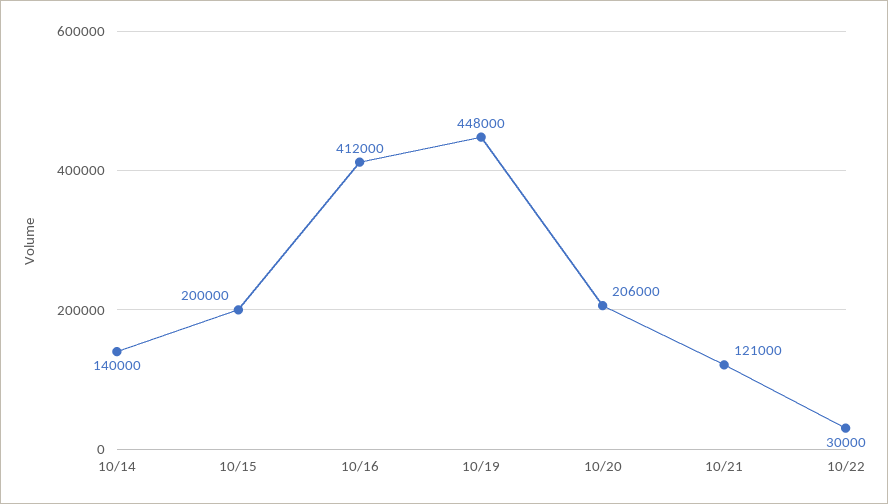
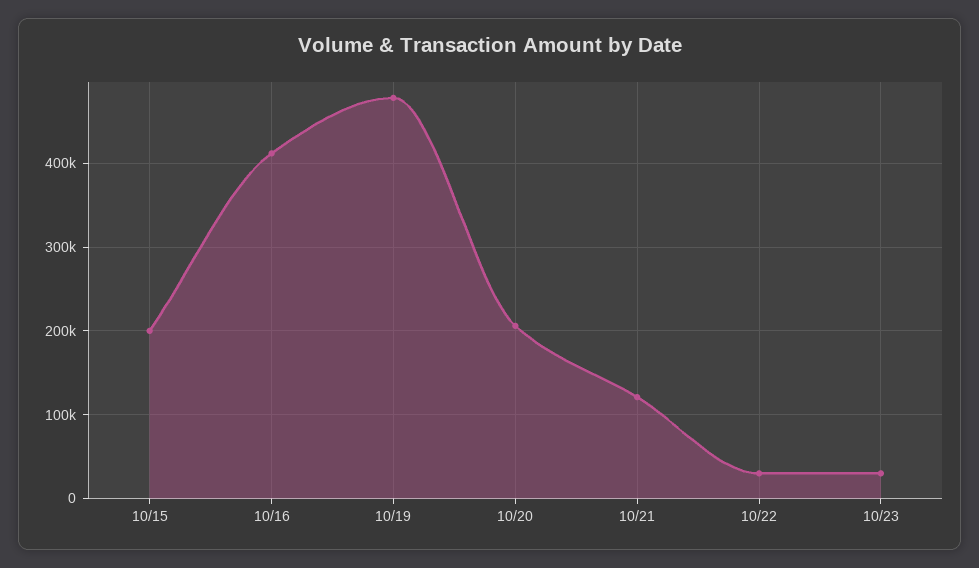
10/14: 140000 -> none
10/19: 448000 -> 480000
10/23: none -> 30000

